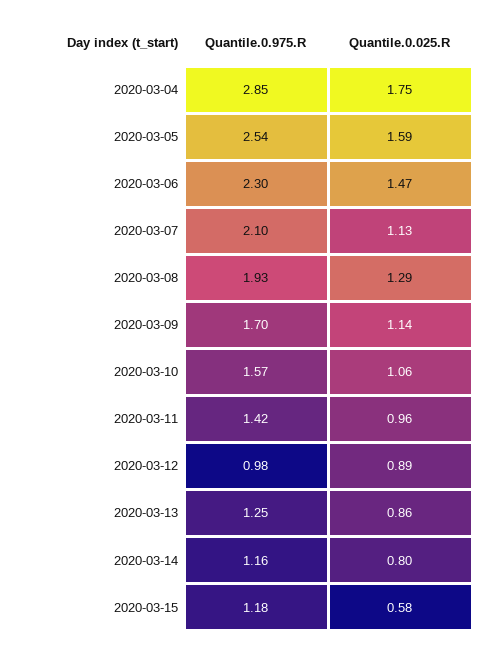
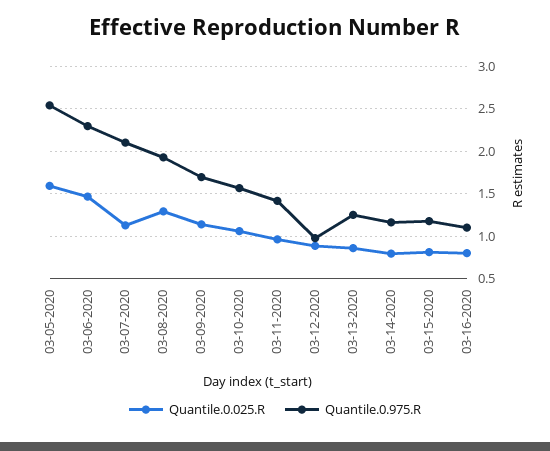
Quantile.0.975.R, 2020-03-04: 2.85 -> none
Quantile.0.025.R, 2020-03-04: 1.75 -> none
Quantile.0.025.R, 2020-03-15: 0.58 -> 0.8
Quantile.0.025.R, 03-16-2020: none -> 0.8
Quantile.0.975.R, 03-16-2020: none -> 1.1

